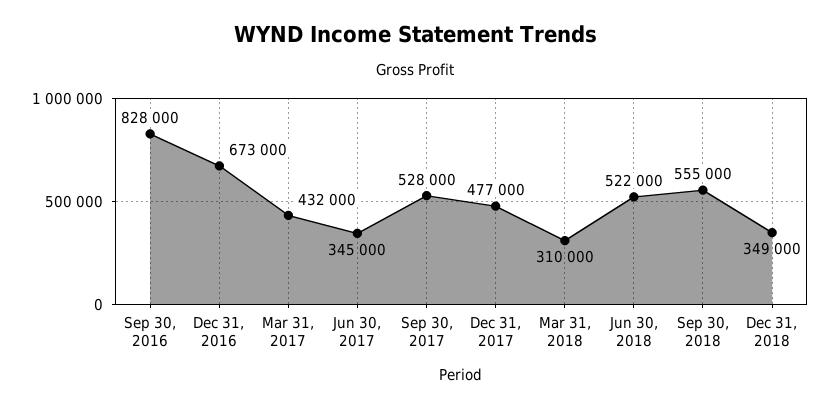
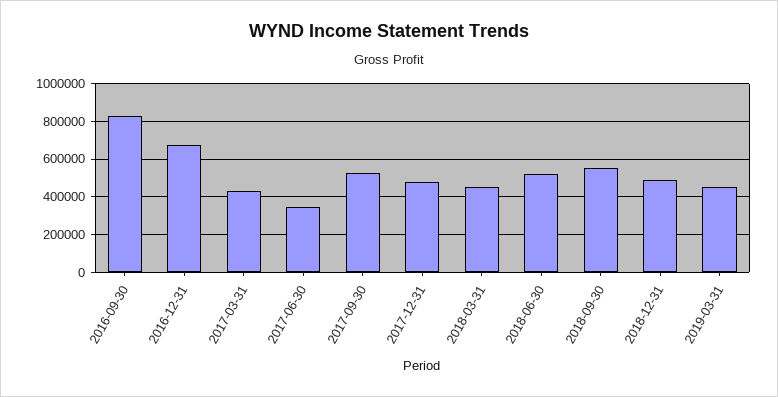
Mar 31, 2018: 310000 -> 450000
Dec 31, 2018: 349000 -> 500000
2019-03-31: none -> 450000

